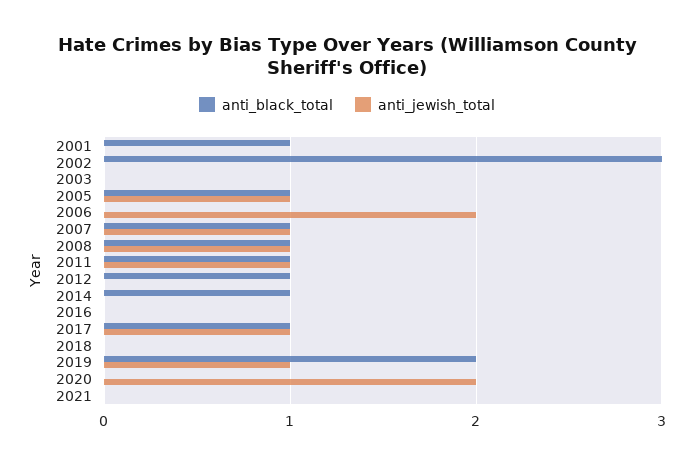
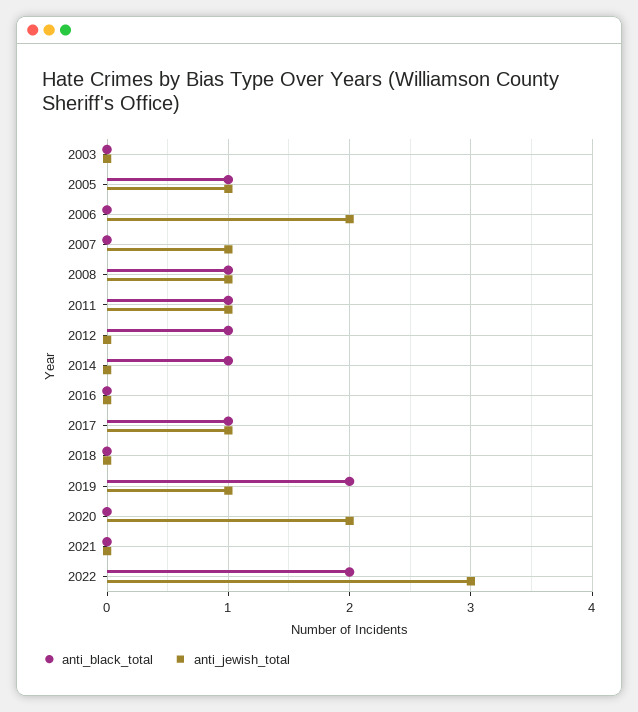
anti_black_total, 2001: 1 -> none
anti_jewish_total, 2001: 0 -> none
anti_black_total, 2002: 3 -> none
anti_jewish_total, 2002: 0 -> none
anti_black_total, 2007: 1 -> 0
anti_black_total, 2022: none -> 2
anti_jewish_total, 2022: none -> 3

